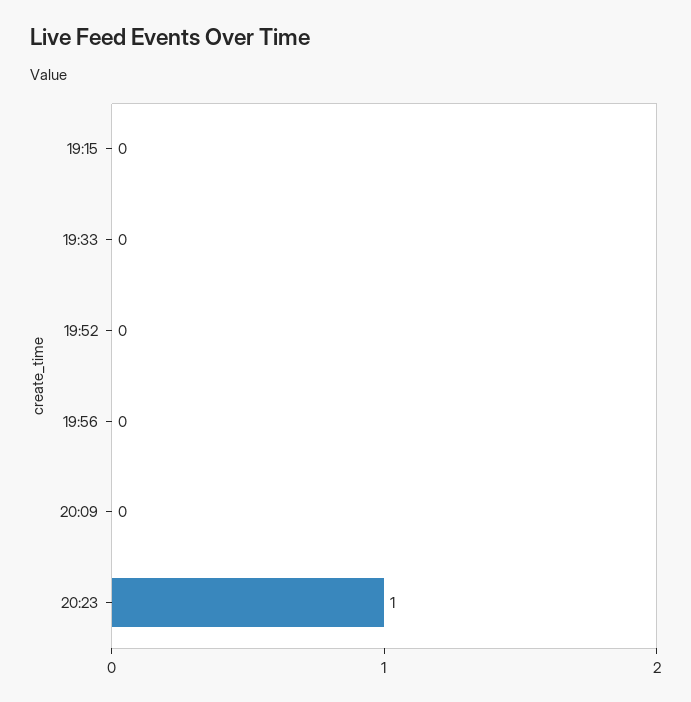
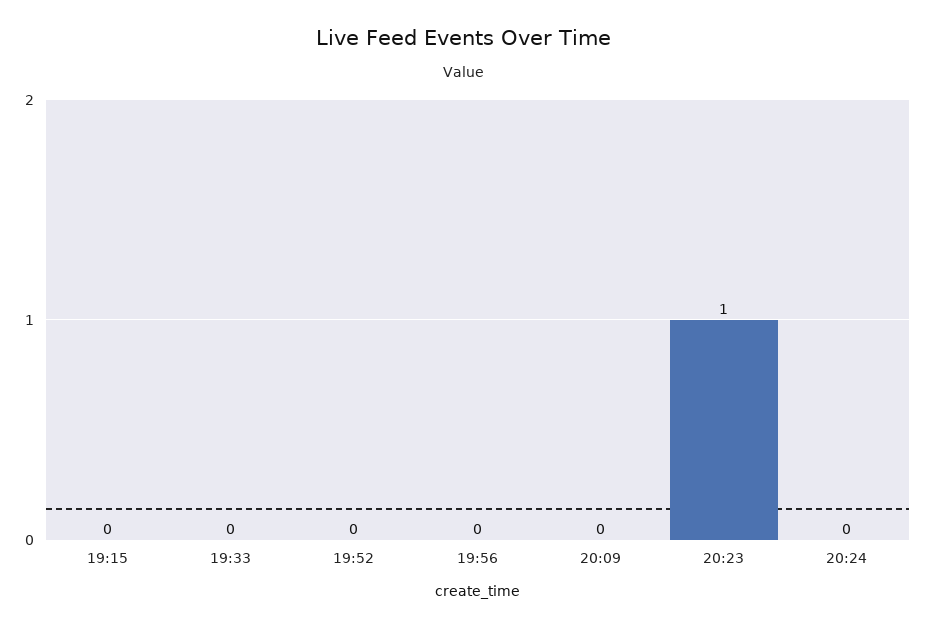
20:24: none -> 0

